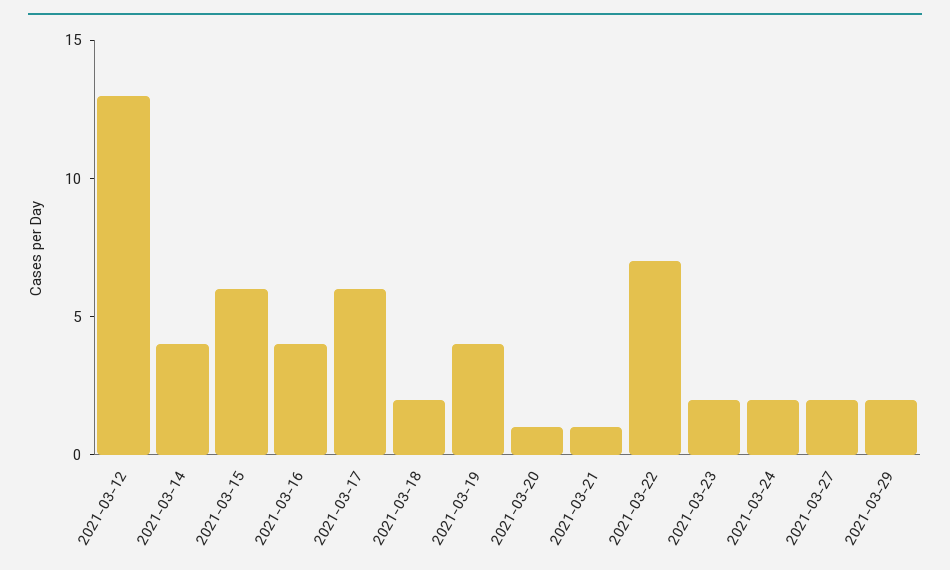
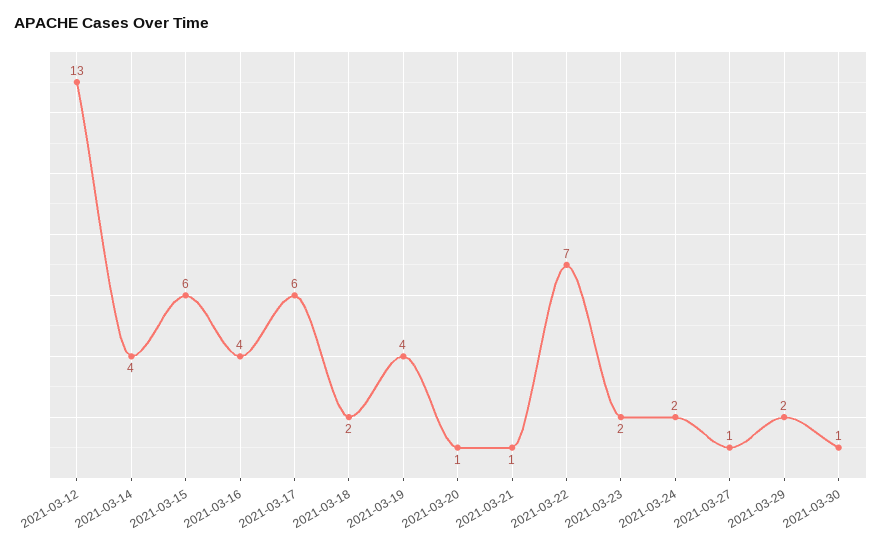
2021-03-27: 2 -> 1
2021-03-30: none -> 1

